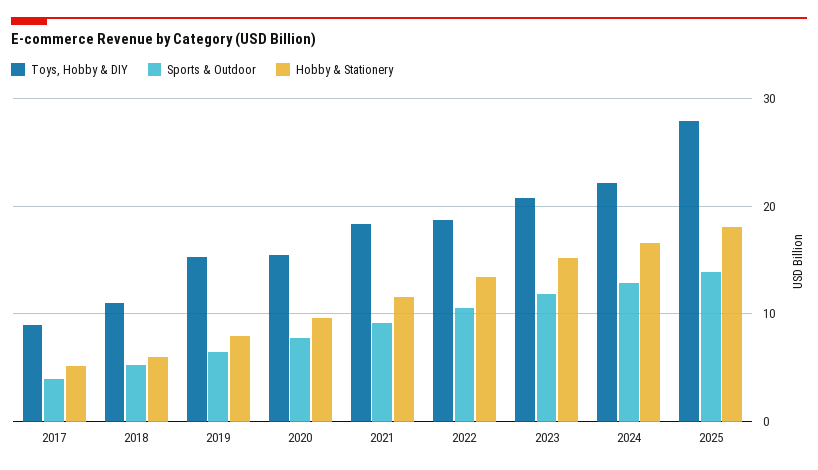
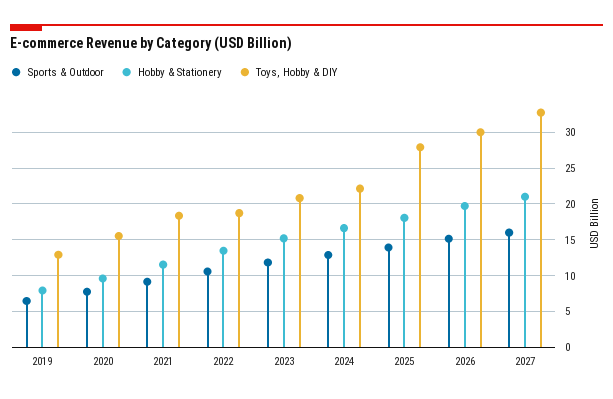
Toys, Hobby & DIY, 2017: 9 -> none
Sports & Outdoor, 2017: 4 -> none
Hobby & Stationery, 2017: 5 -> none
Toys, Hobby & DIY, 2018: 11 -> none
Sports & Outdoor, 2018: 5 -> none
Hobby & Stationery, 2018: 6 -> none
Toys, Hobby & DIY, 2019: 15 -> 13
Sports & Outdoor, 2026: none -> 15
Hobby & Stationery, 2026: none -> 20
Toys, Hobby & DIY, 2026: none -> 30
Sports & Outdoor, 2027: none -> 16
Hobby & Stationery, 2027: none -> 21
Toys, Hobby & DIY, 2027: none -> 33

